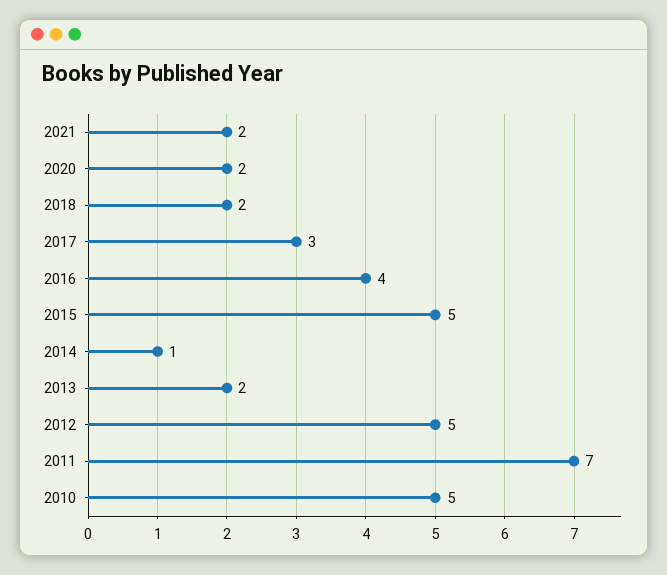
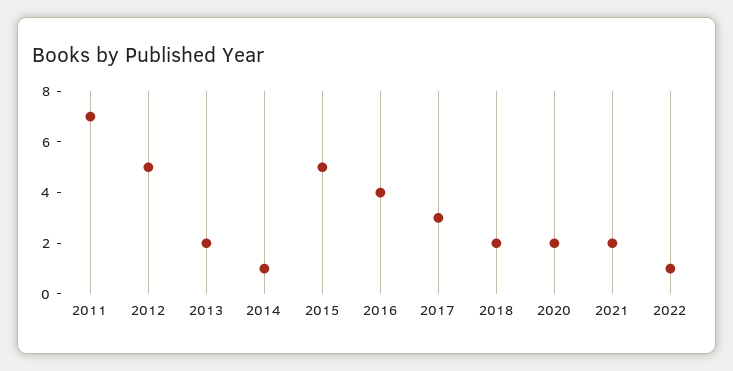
2010: 5 -> none
2022: none -> 1

